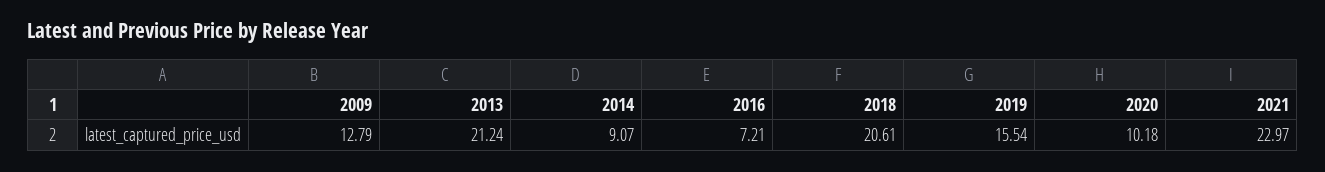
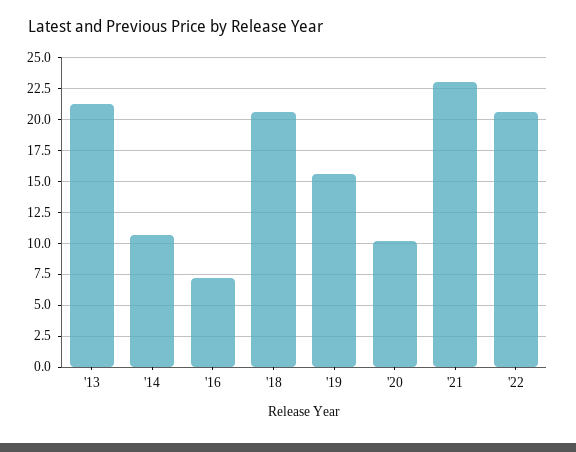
2009: 12.79 -> none
2014: 9.07 -> 10.5
'22: none -> 20.5

